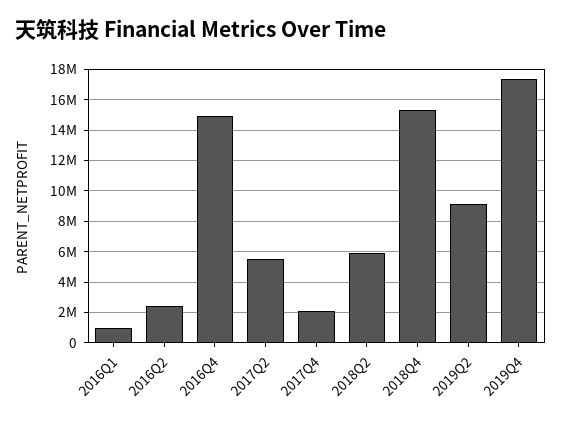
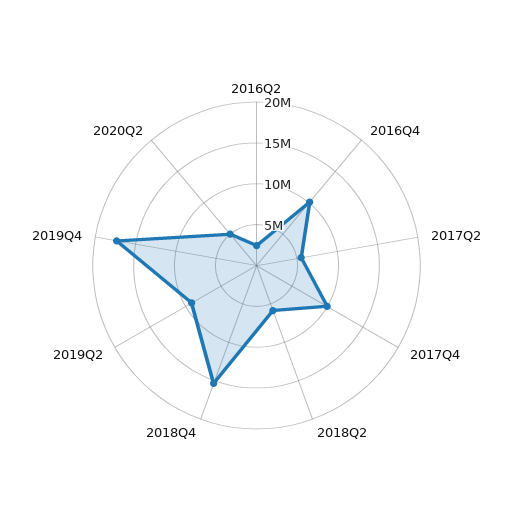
2016Q1: 1000000 -> none
2016Q4: 15000000 -> 10000000
2017Q4: 2000000 -> 10000000
2020Q2: none -> 5000000

